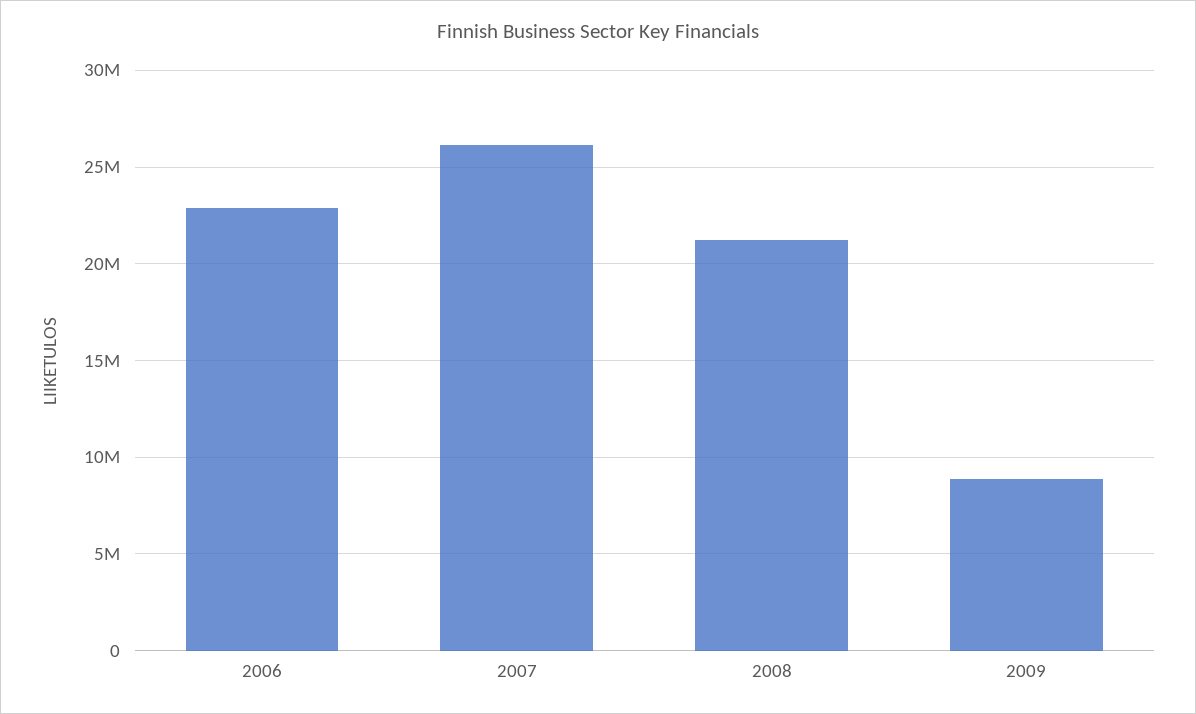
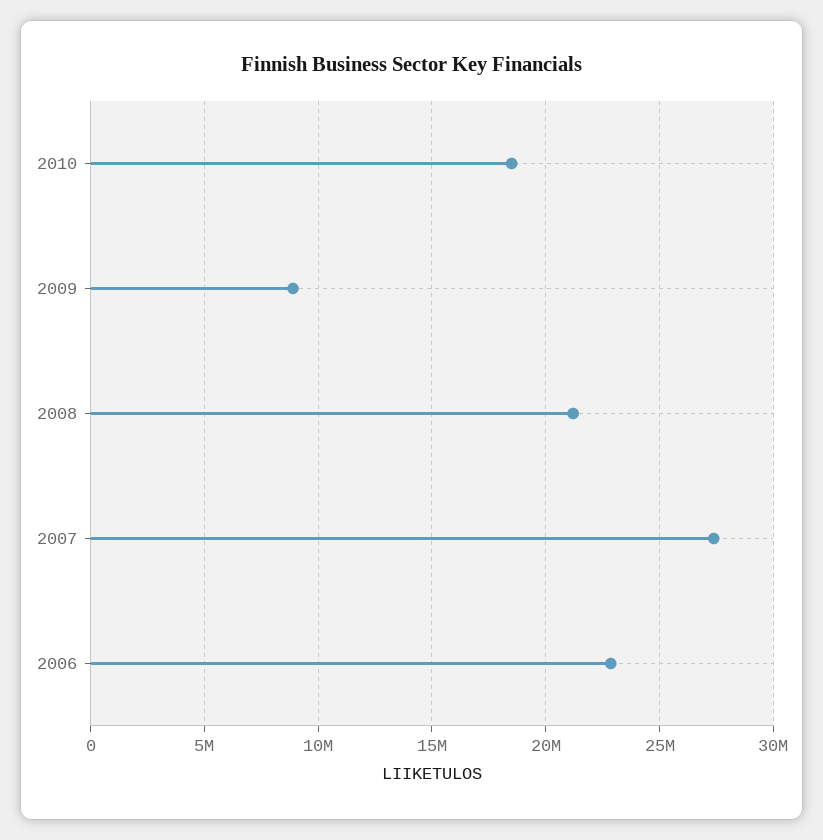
2007: 26000000 -> 27500000
2010: none -> 18500000

